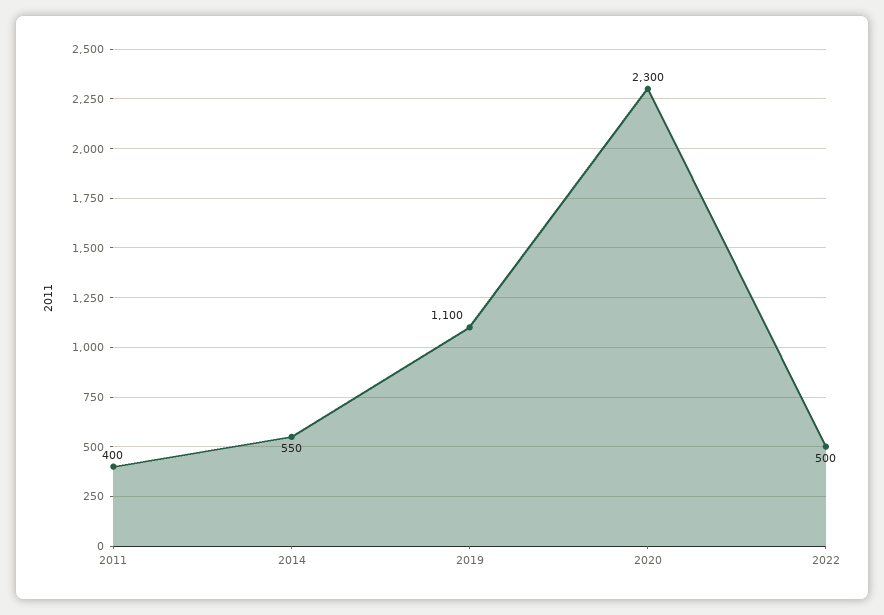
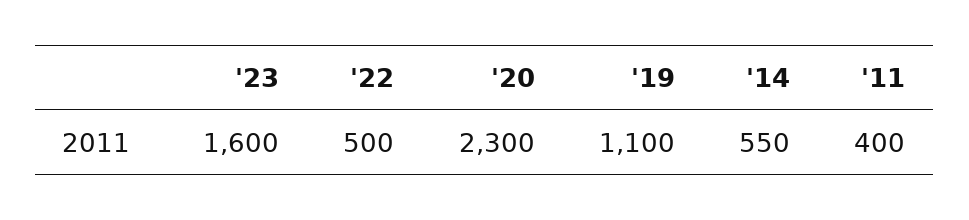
'23: none -> 1600

